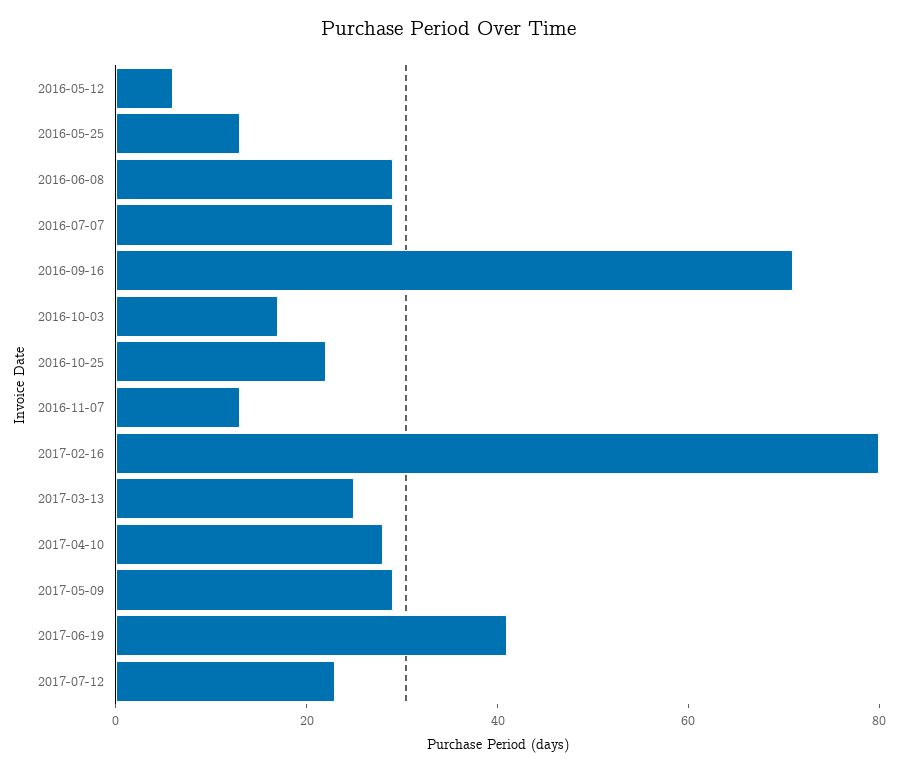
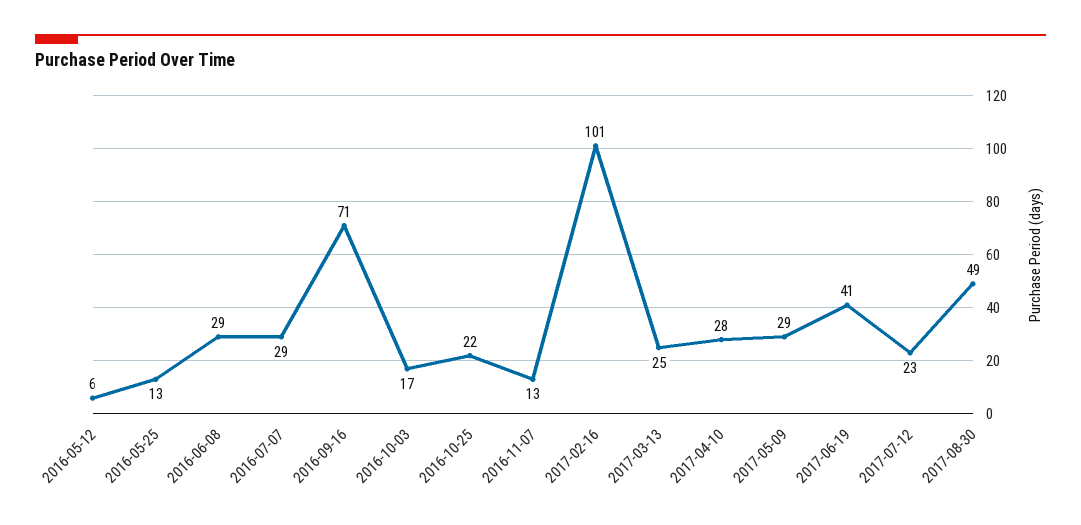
2017-02-16: 80 -> 101
2017-08-30: none -> 49

